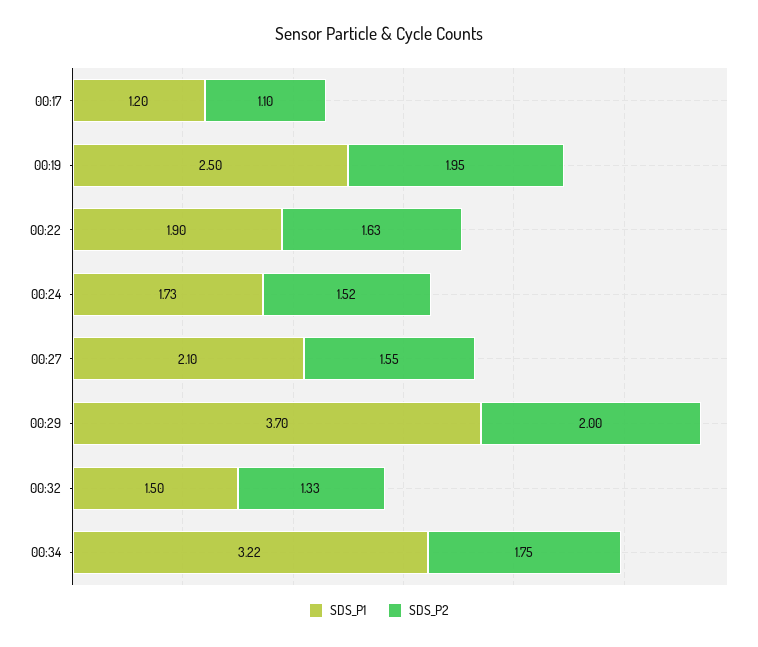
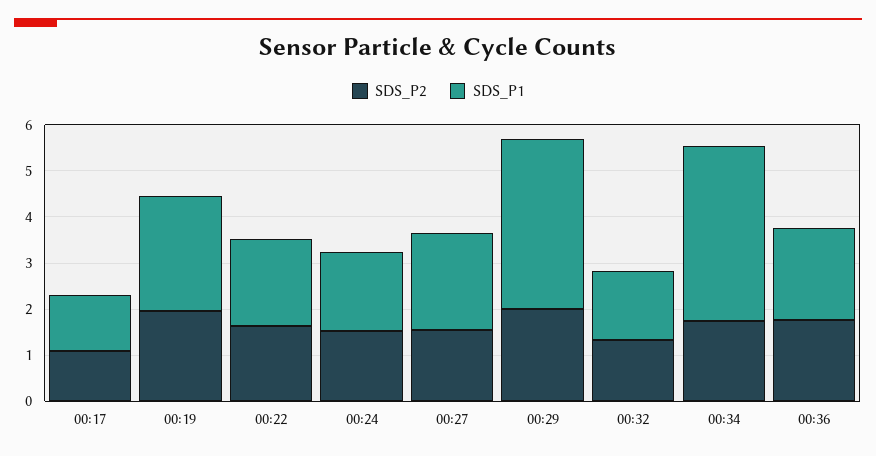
SDS_P1, 00:34: 3.22 -> 3.8
SDS_P2, 00:36: none -> 1.8
SDS_P1, 00:36: none -> 2

